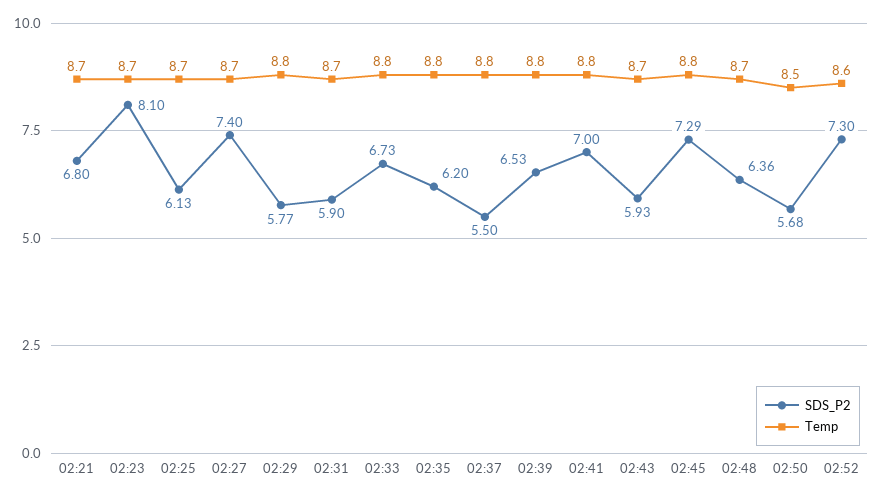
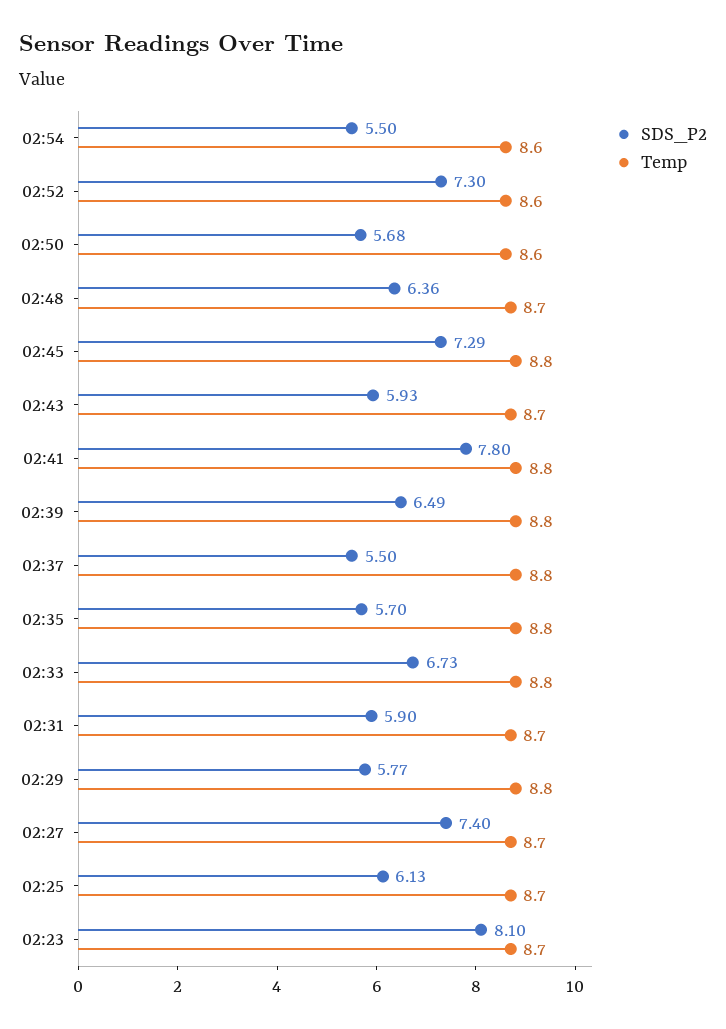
SDS_P2, 02:21: 6.8 -> none
Temp, 02:21: 8.7 -> none
SDS_P2, 02:35: 6.2 -> 5.7
SDS_P2, 02:39: 6.53 -> 6.49
SDS_P2, 02:41: 7 -> 7.8
Temp, 02:50: 8.5 -> 8.6
SDS_P2, 02:54: none -> 5.5
Temp, 02:54: none -> 8.6

